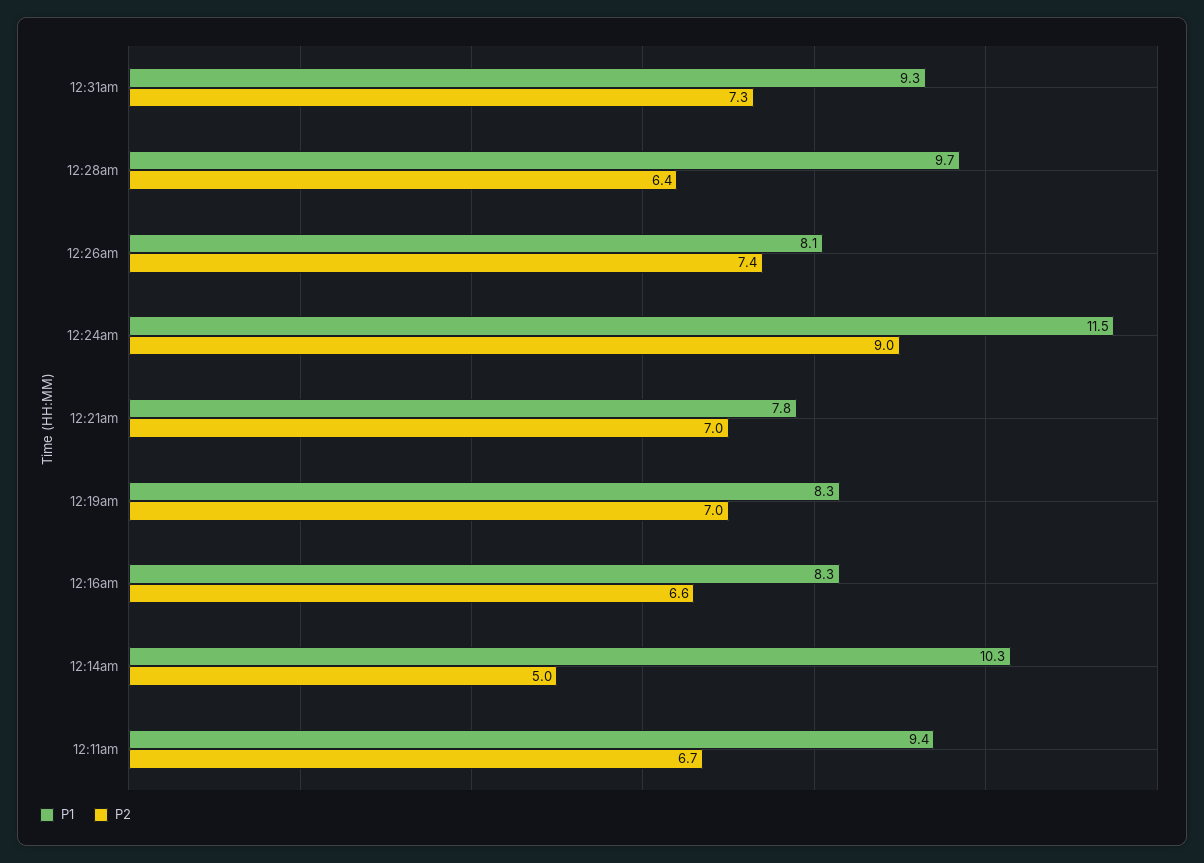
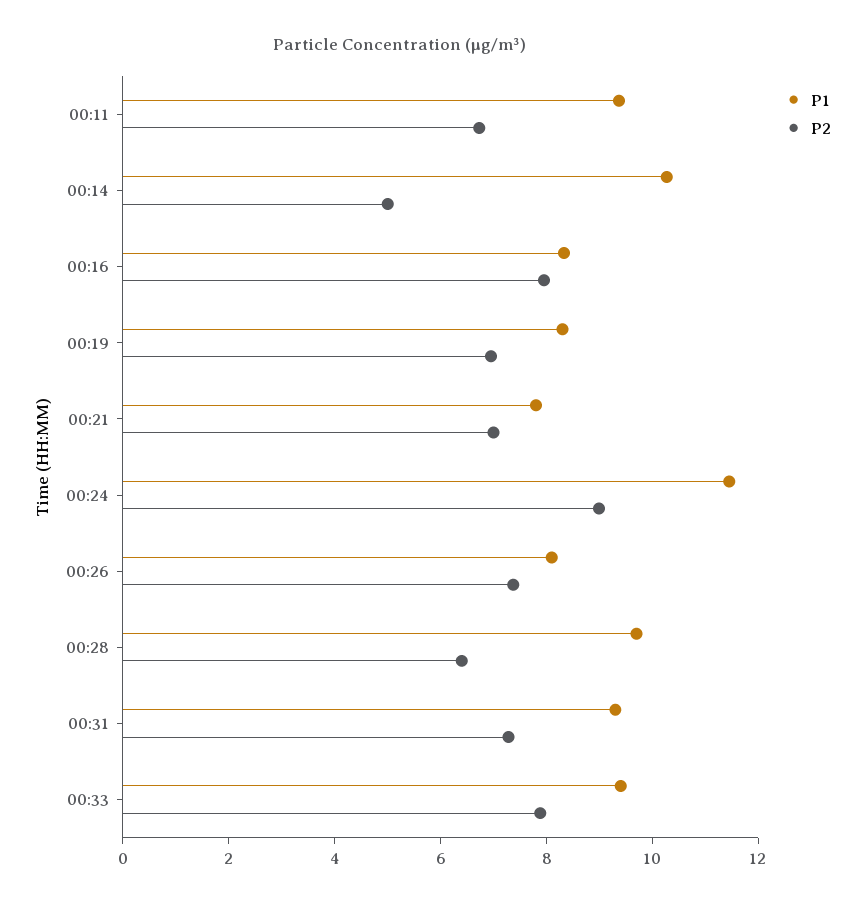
P2, 12:16am: 6.6 -> 8
P1, 00:33: none -> 9.5
P2, 00:33: none -> 8

